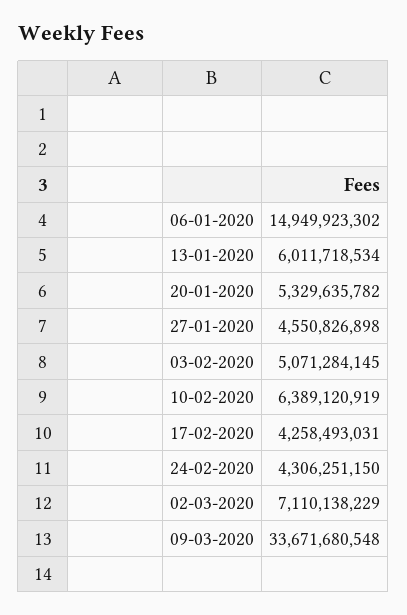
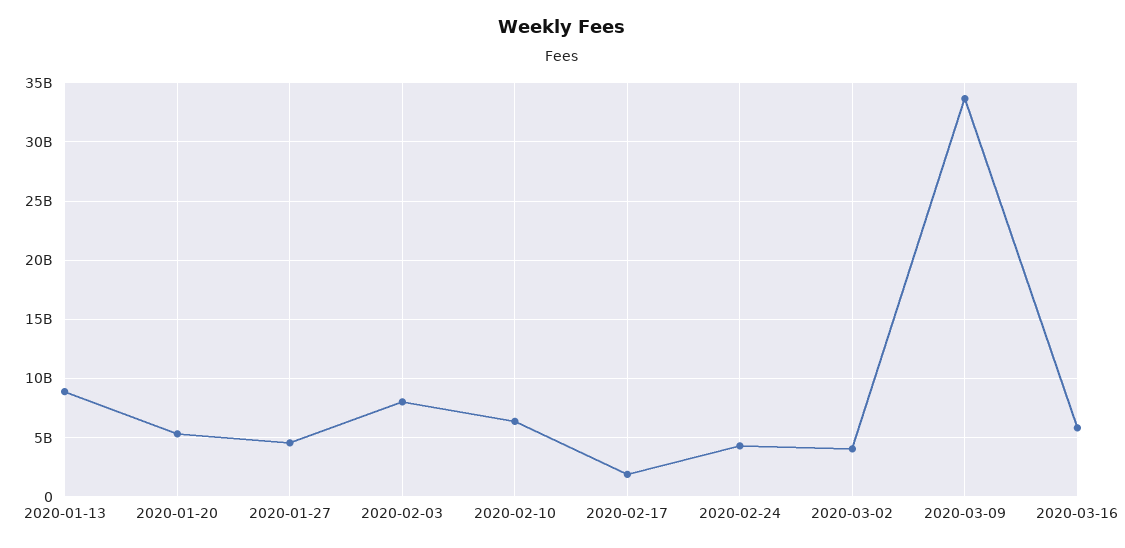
06-01-2020: 14949923302 -> none
13-01-2020: 6011718534 -> 9000000000
03-02-2020: 5071284145 -> 8000000000
17-02-2020: 4258493031 -> 2000000000
02-03-2020: 7110138229 -> 4000000000
2020-03-16: none -> 6000000000

